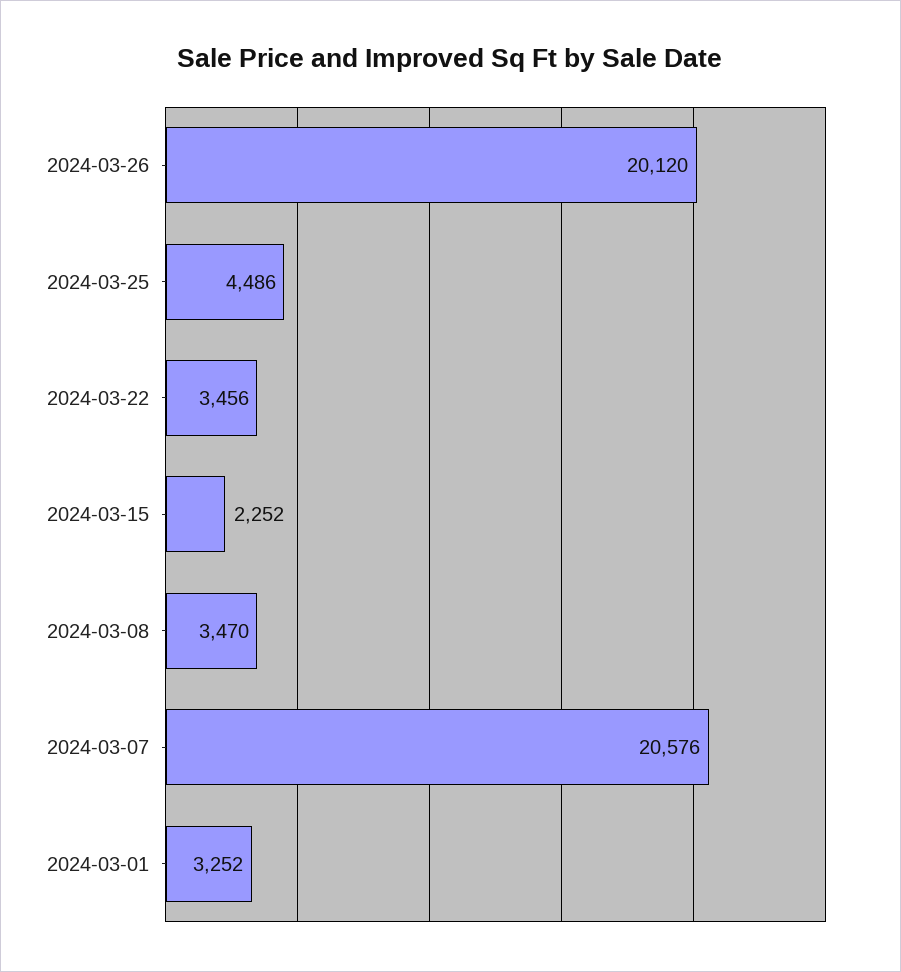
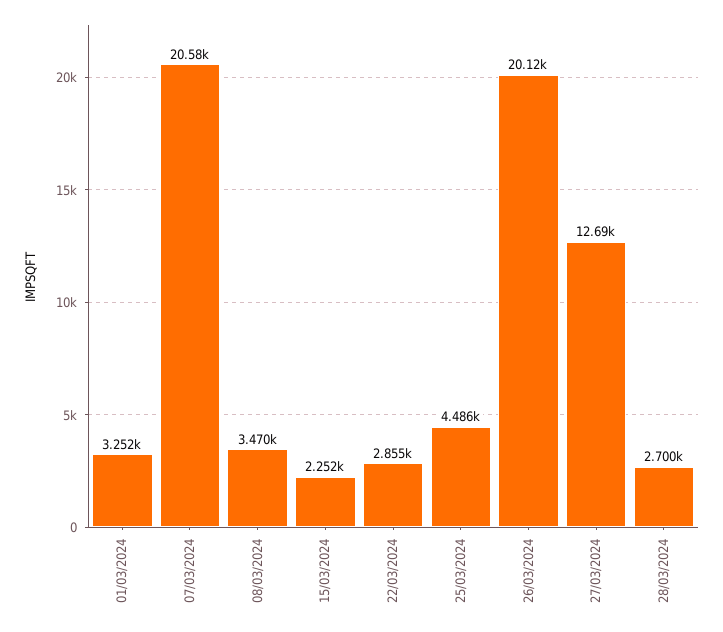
2024-03-22: 3456 -> 2855
27/03/2024: none -> 12690
28/03/2024: none -> 2700

